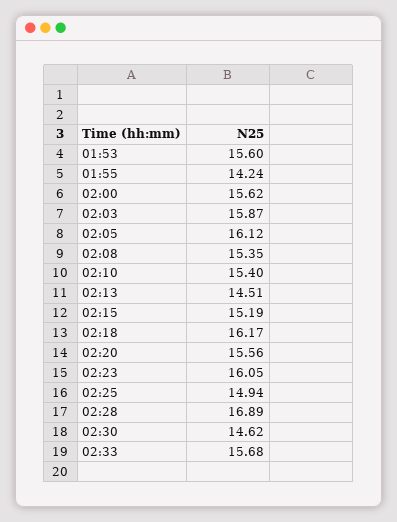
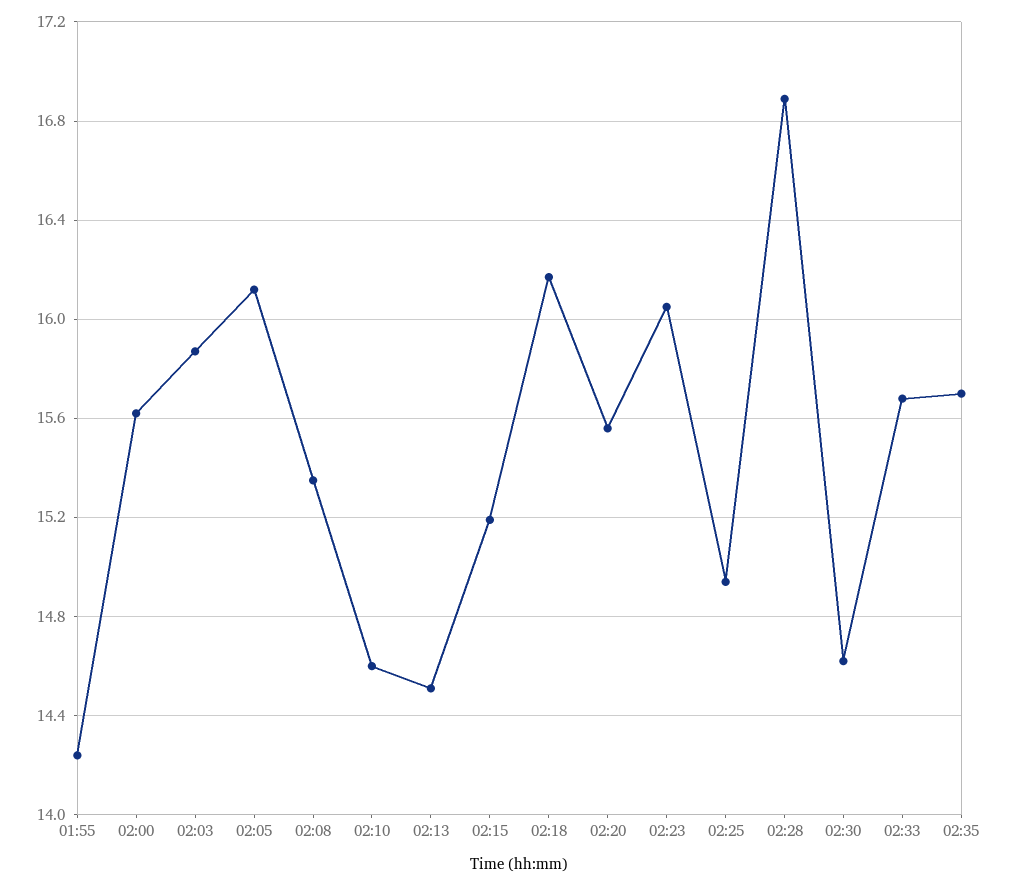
01:53: 15.6 -> none
02:10: 15.4 -> 14.6
02:35: none -> 15.7

